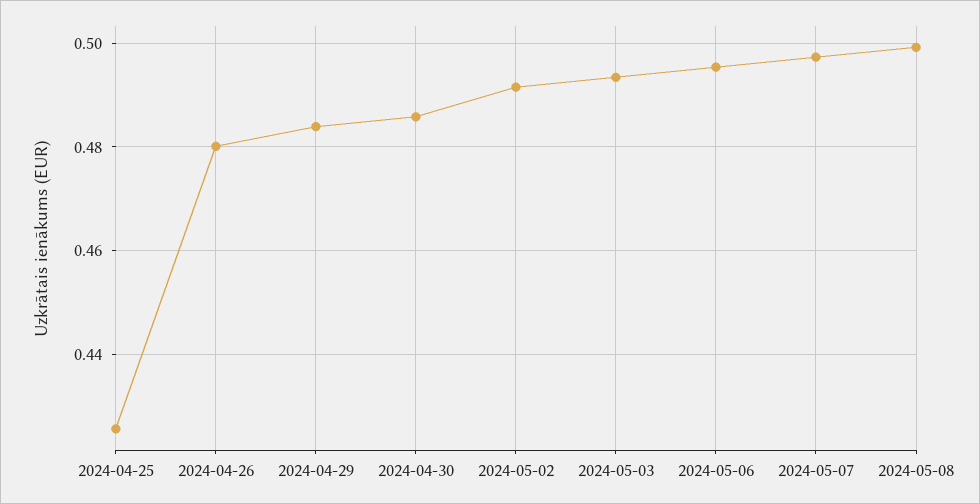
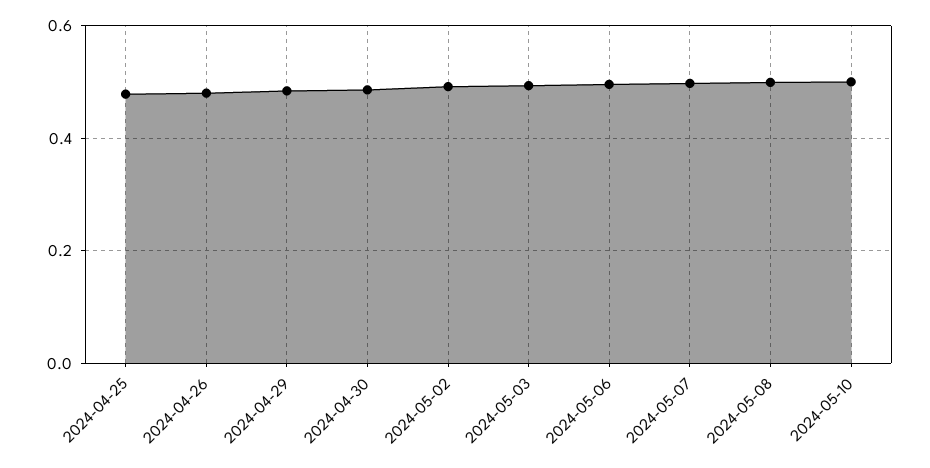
2024-04-25: 0.426 -> 0.48
2024-05-10: none -> 0.5

